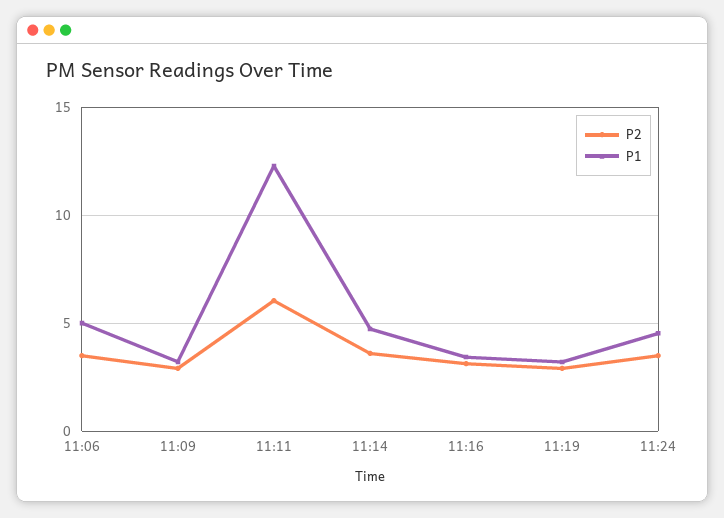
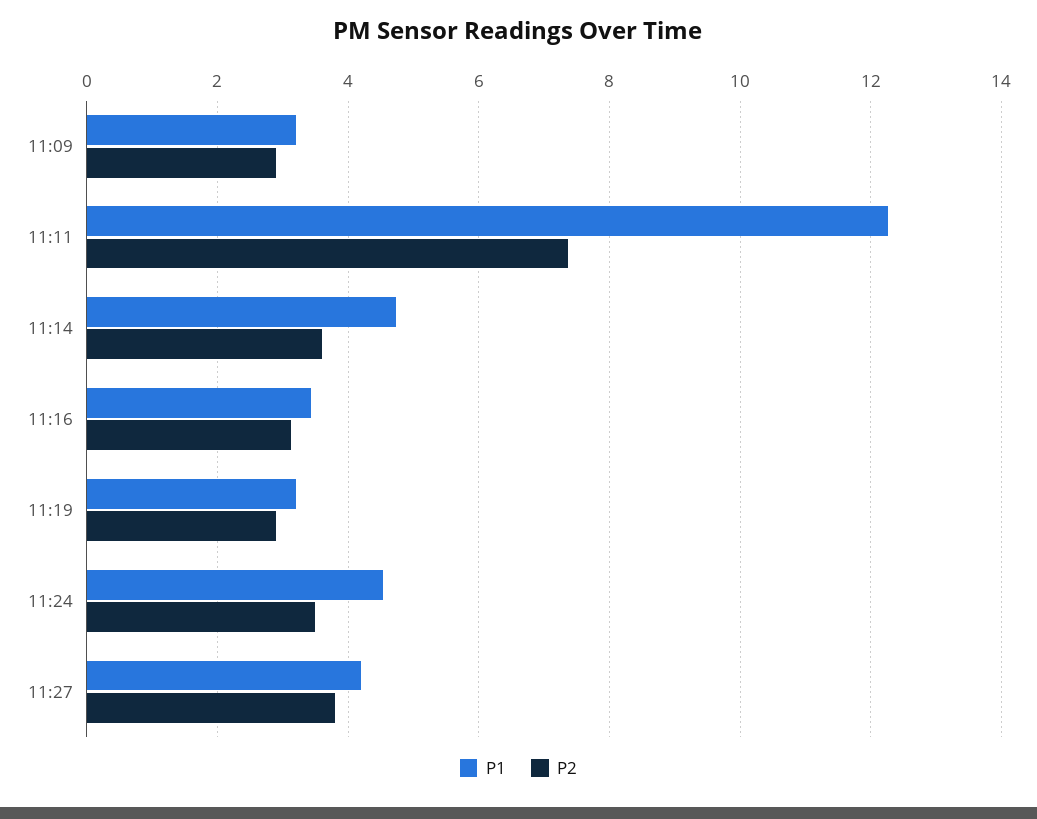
P2, 11:06: 3.5 -> none
P1, 11:06: 5 -> none
P2, 11:11: 6 -> 7.4
P1, 11:27: none -> 4.2
P2, 11:27: none -> 3.8

